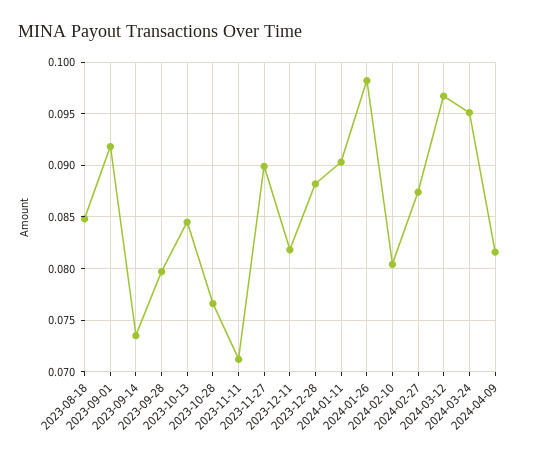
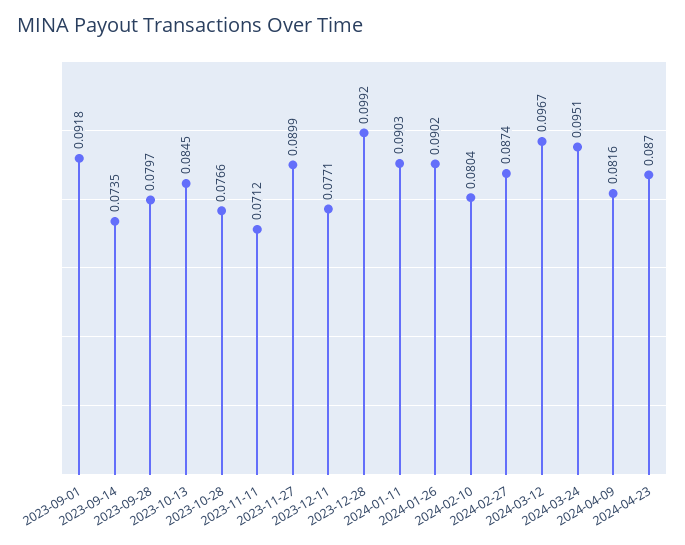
2023-08-18: 0.085 -> none
2023-12-11: 0.082 -> 0.0771
2023-12-28: 0.088 -> 0.0992
2024-01-26: 0.098 -> 0.0902
2024-04-23: none -> 0.087

